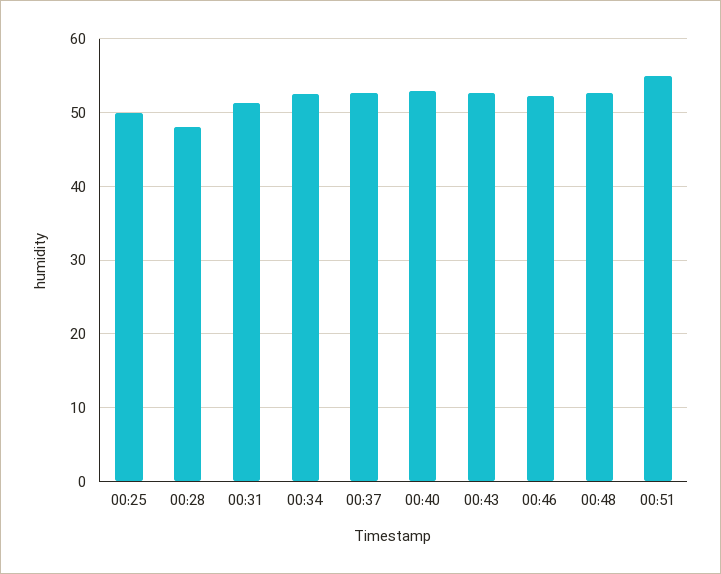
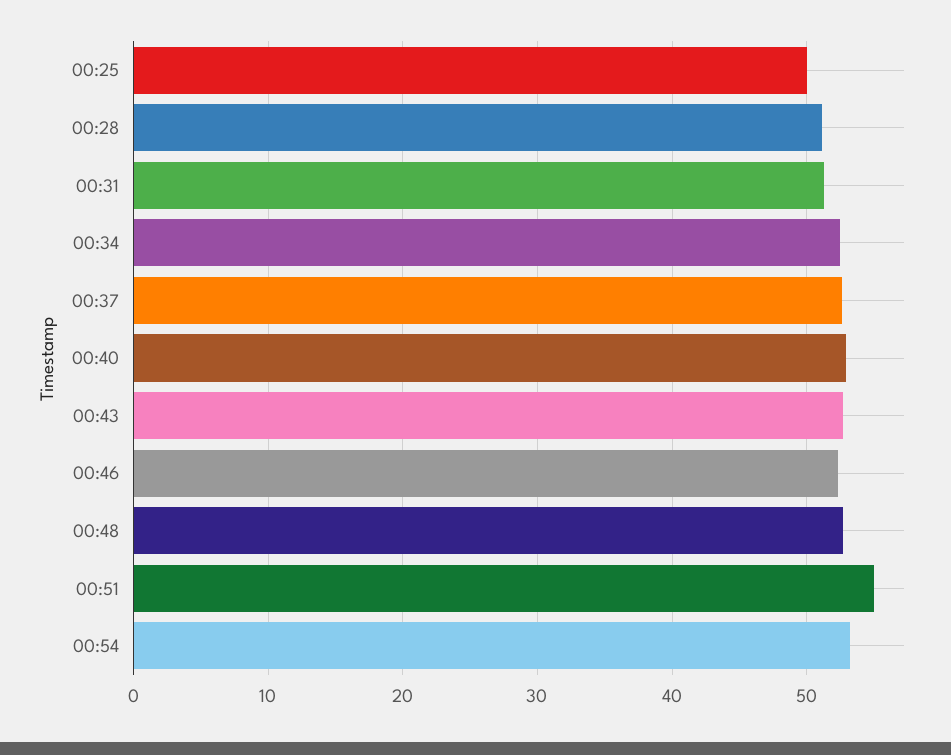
00:28: 48 -> 51
00:54: none -> 53

